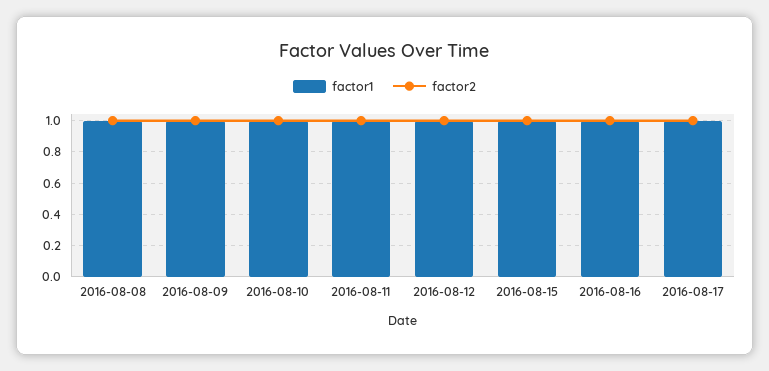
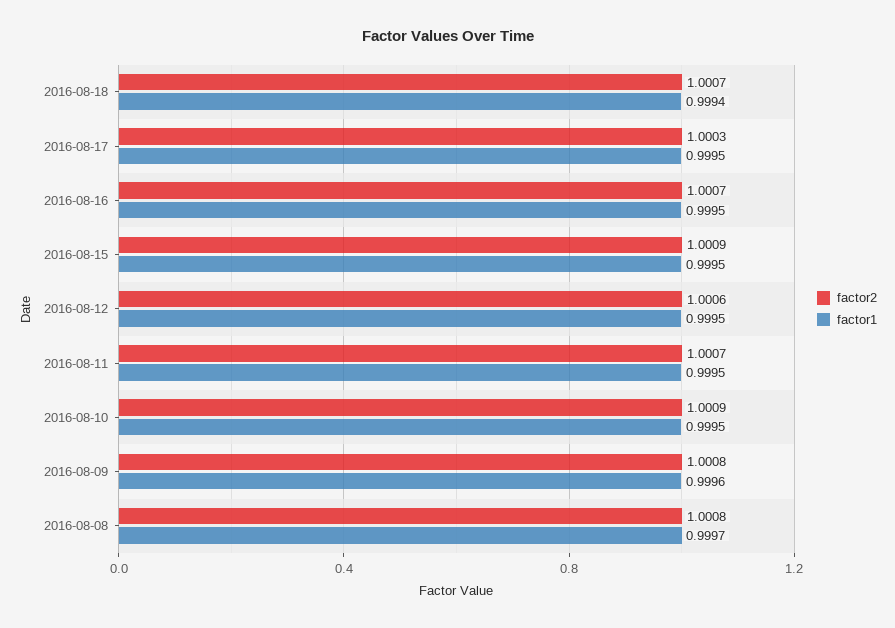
factor2, 2016-08-18: none -> 1.0007
factor1, 2016-08-18: none -> 0.9994

